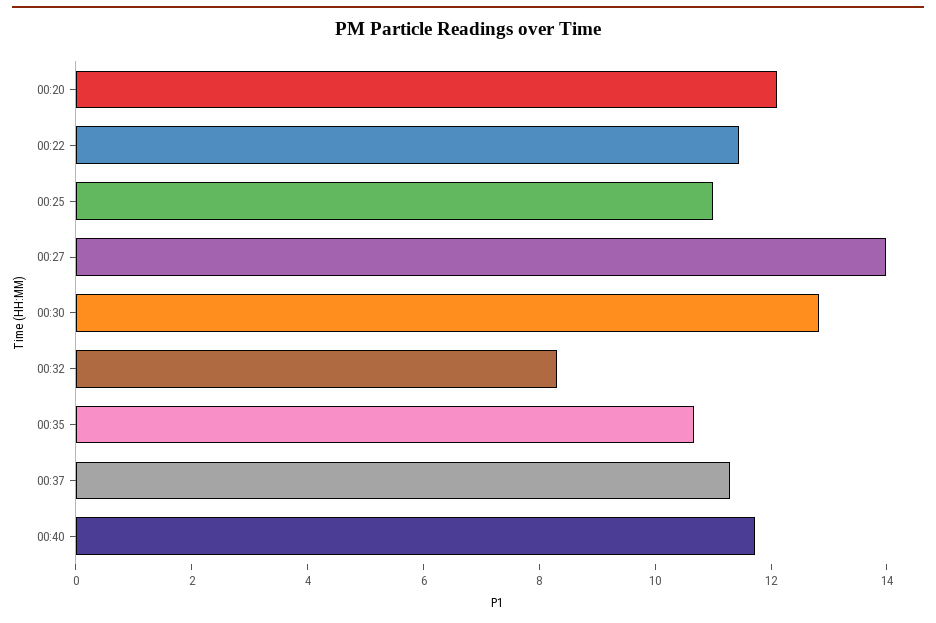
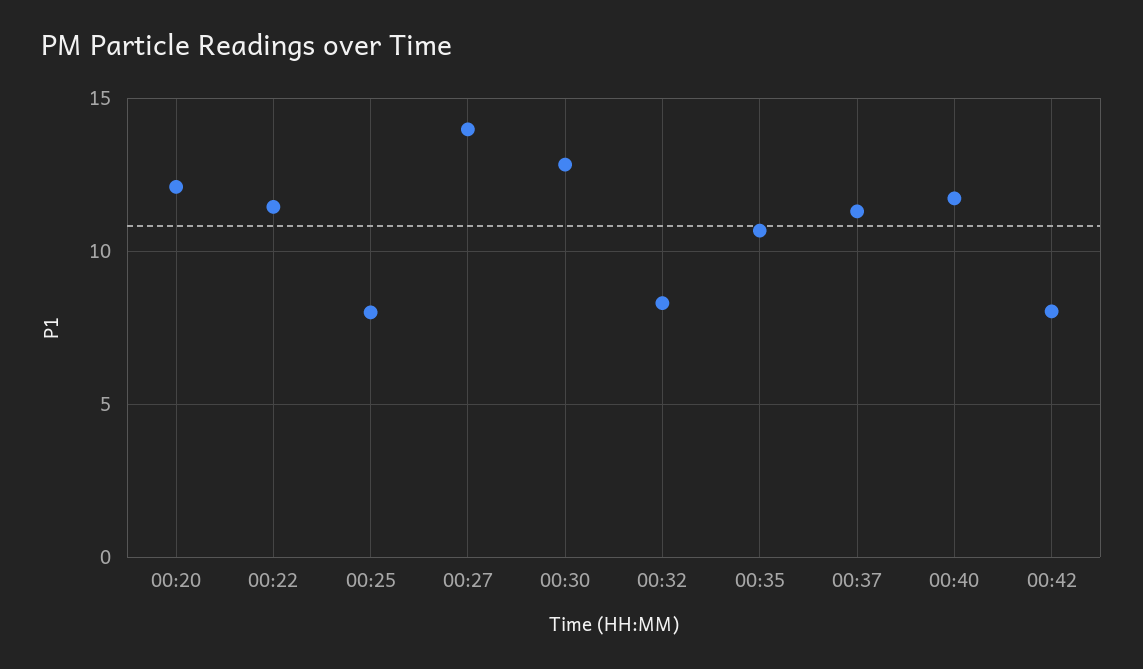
00:25: 11 -> 8
00:42: none -> 8

